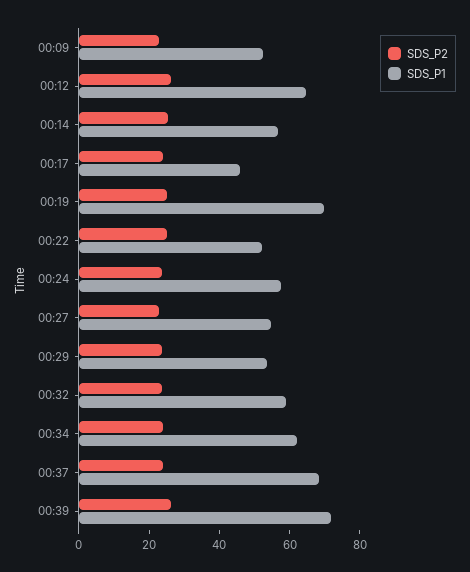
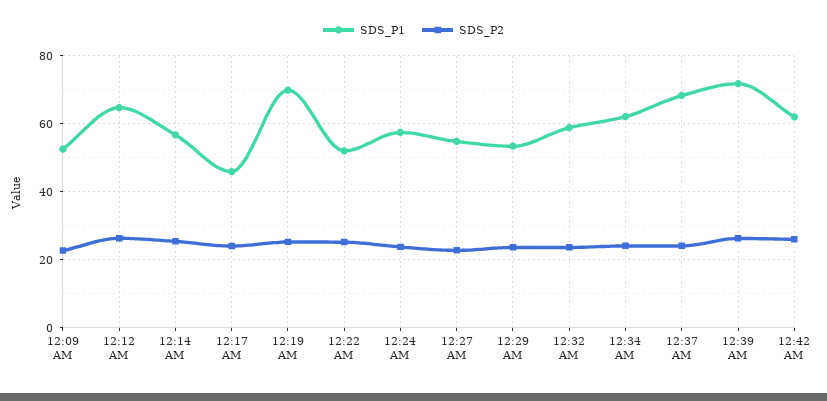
SDS_P1, 12:42 AM: none -> 62
SDS_P2, 12:42 AM: none -> 26

